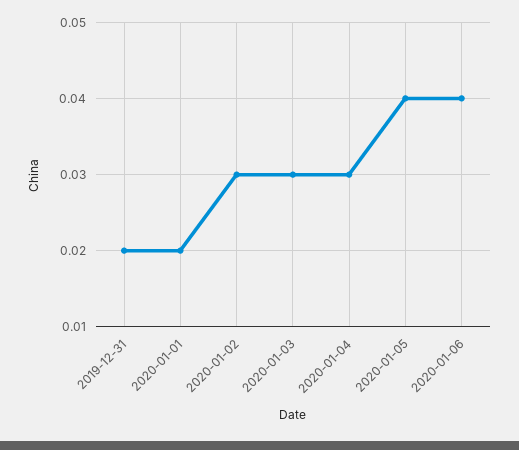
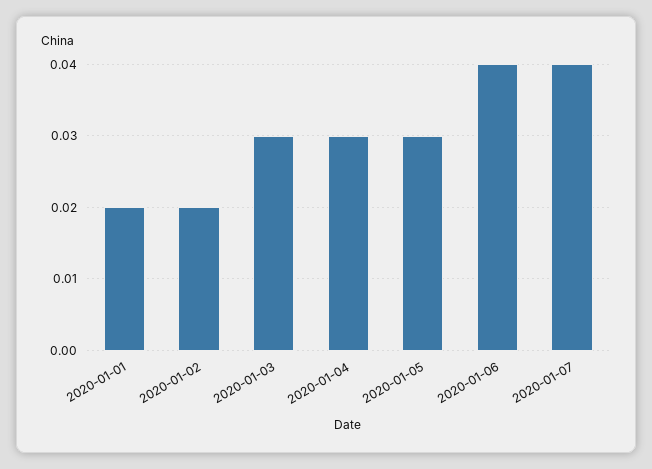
2019-12-31: 0.02 -> none
2020-01-02: 0.03 -> 0.02
2020-01-05: 0.04 -> 0.03
2020-01-07: none -> 0.04

